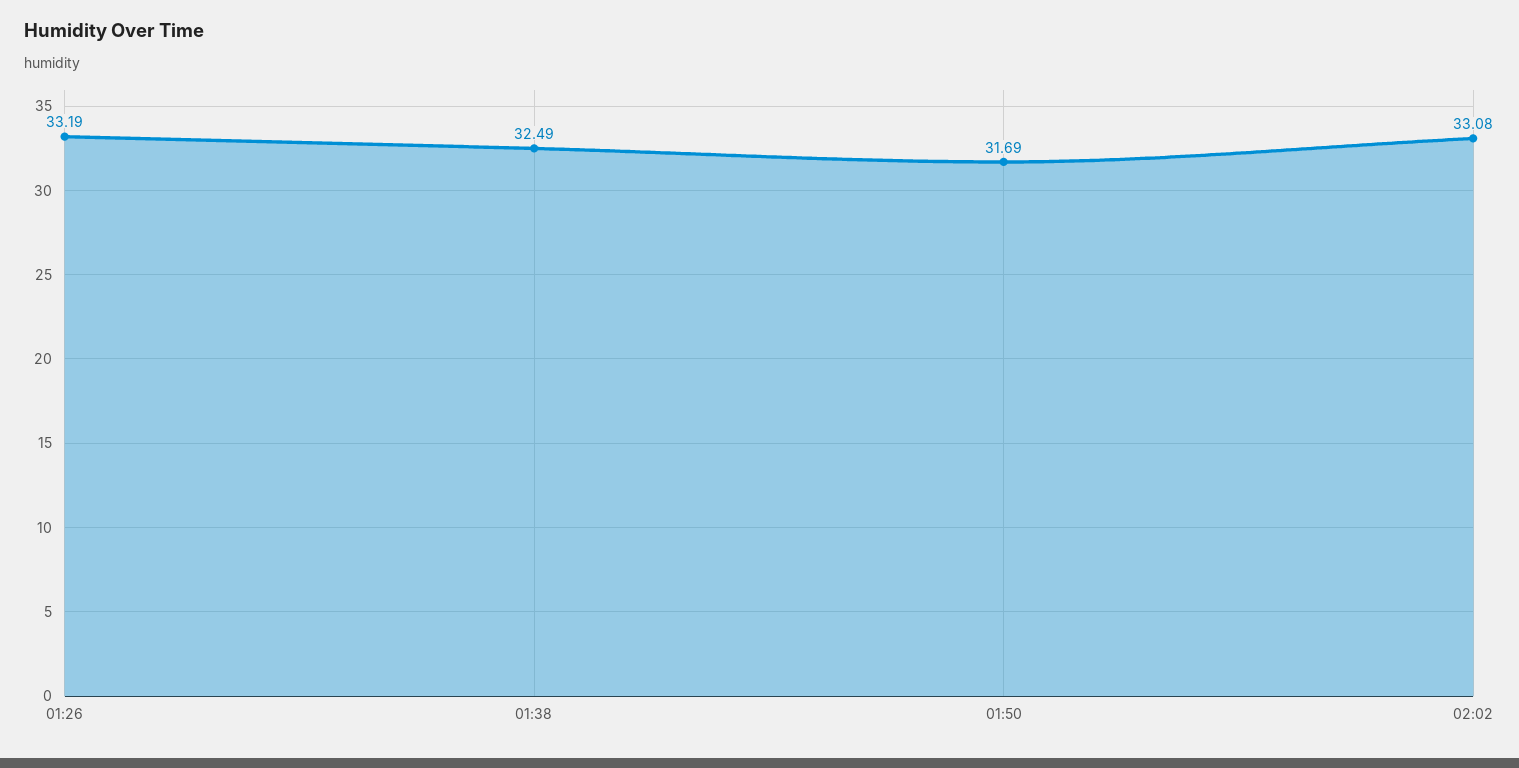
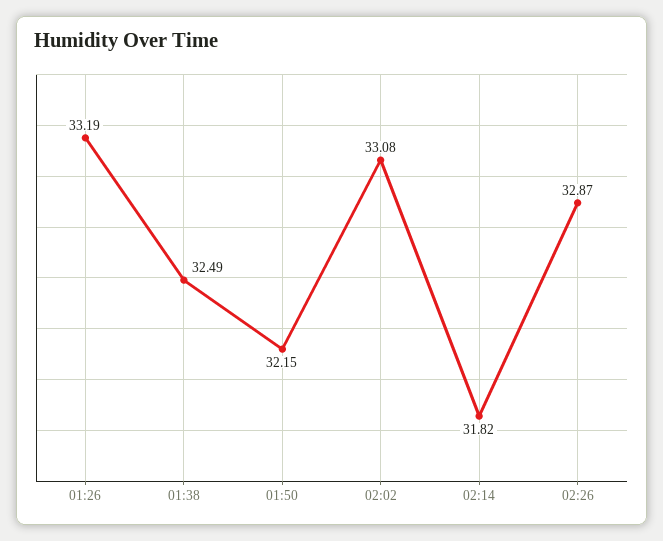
01:50: 31.69 -> 32.15
02:14: none -> 31.82
02:26: none -> 32.87

